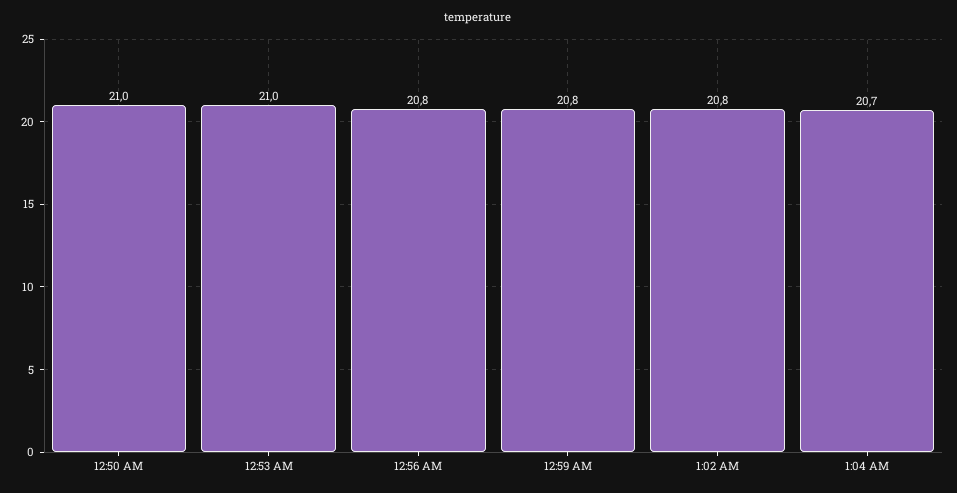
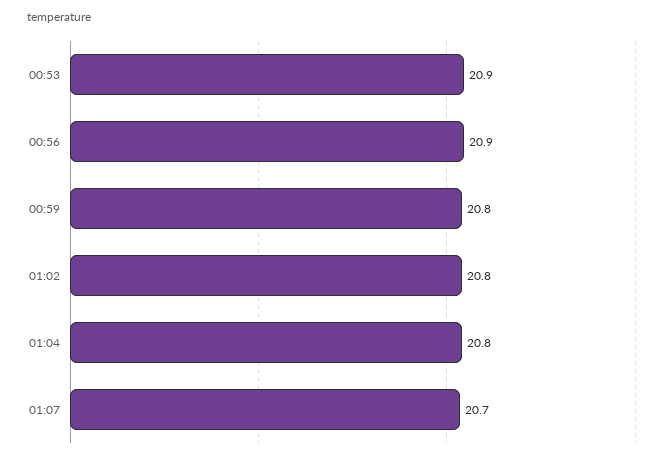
12:50 AM: 21 -> none
12:53 AM: 21 -> 20.9
12:56 AM: 20.8 -> 20.9
1:04 AM: 20.7 -> 20.8
01:07: none -> 20.7

